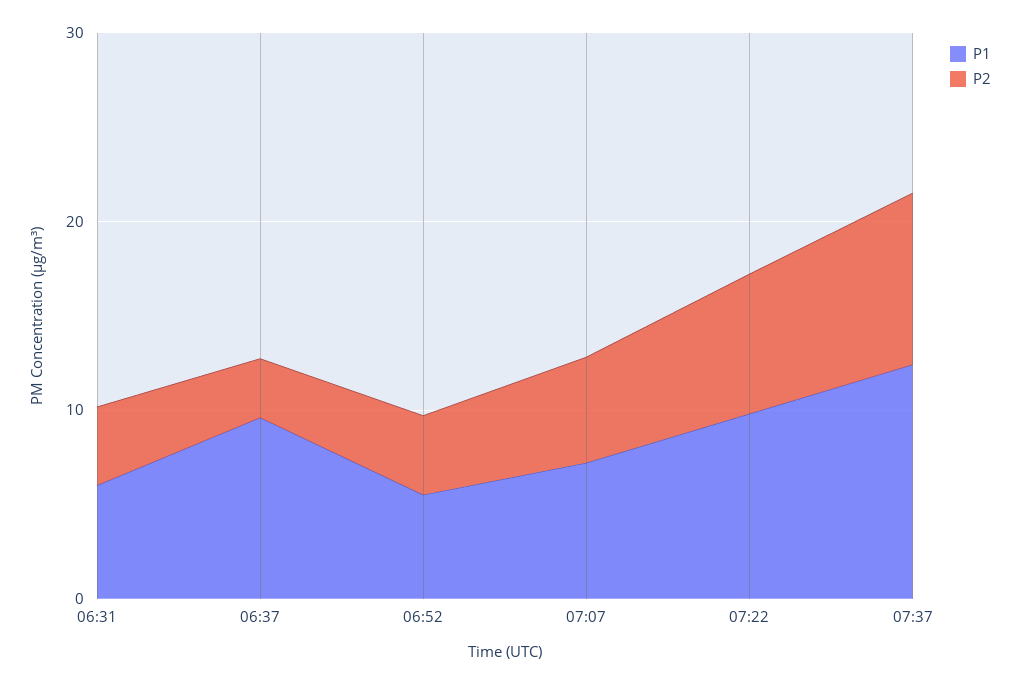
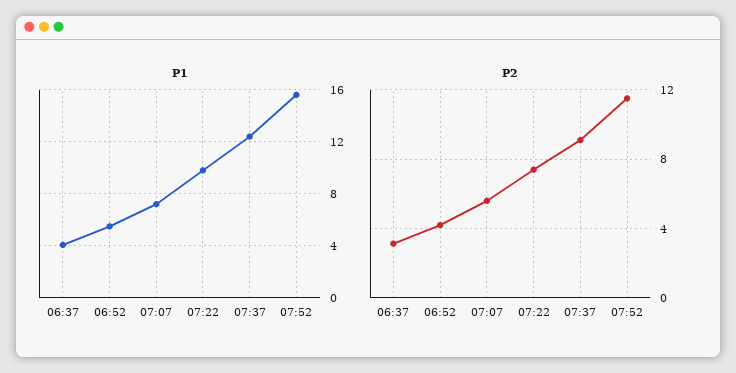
P1, 06:31: 6 -> none
P2, 06:31: 4 -> none
P1, 06:37: 10 -> 4
P1, 07:52: none -> 15.5
P2, 07:52: none -> 11.5

